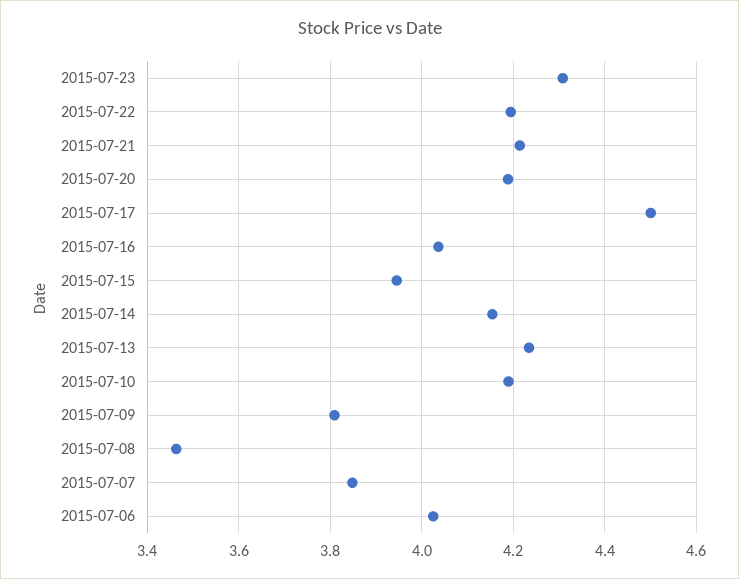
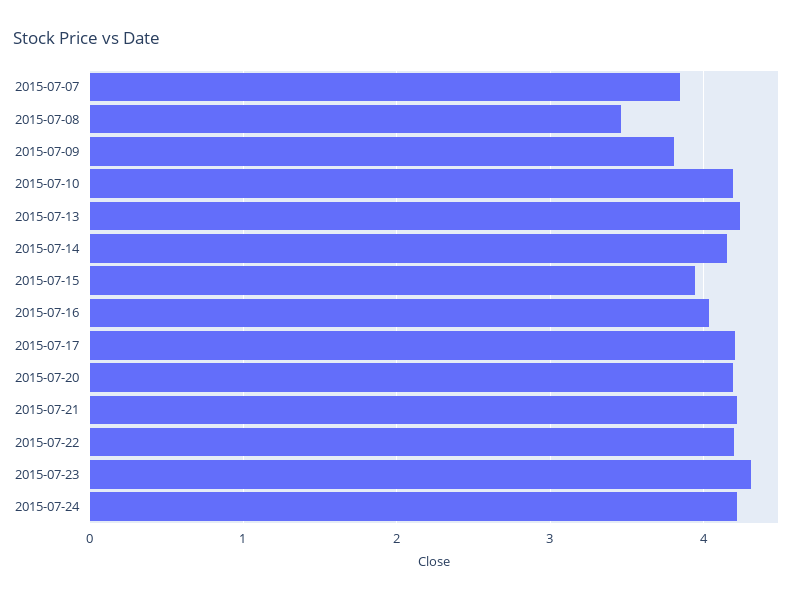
2015-07-17: 4.5 -> 4.2
2015-07-06: 4.02 -> none
2015-07-24: none -> 4.2

